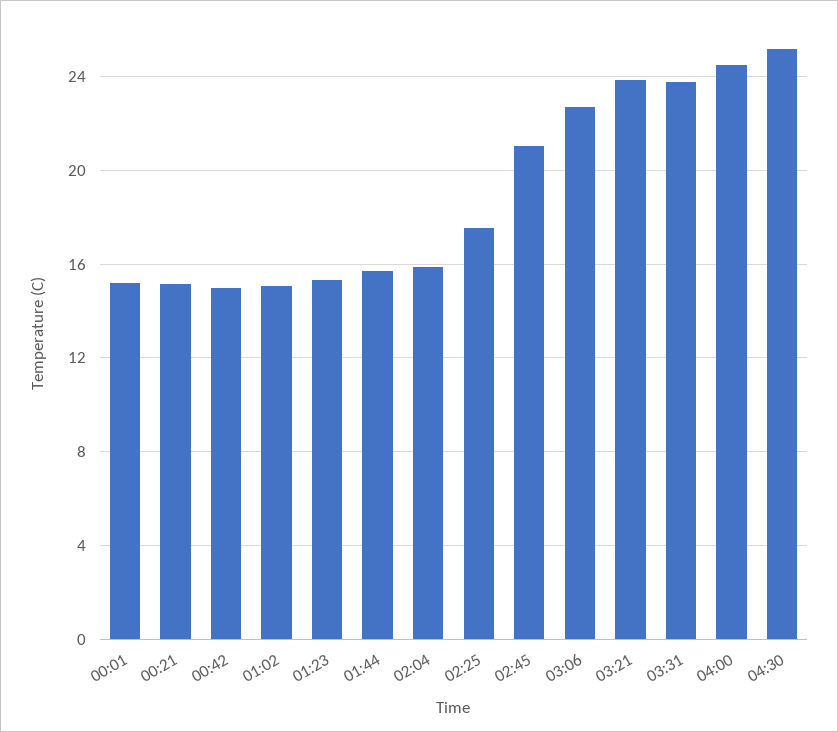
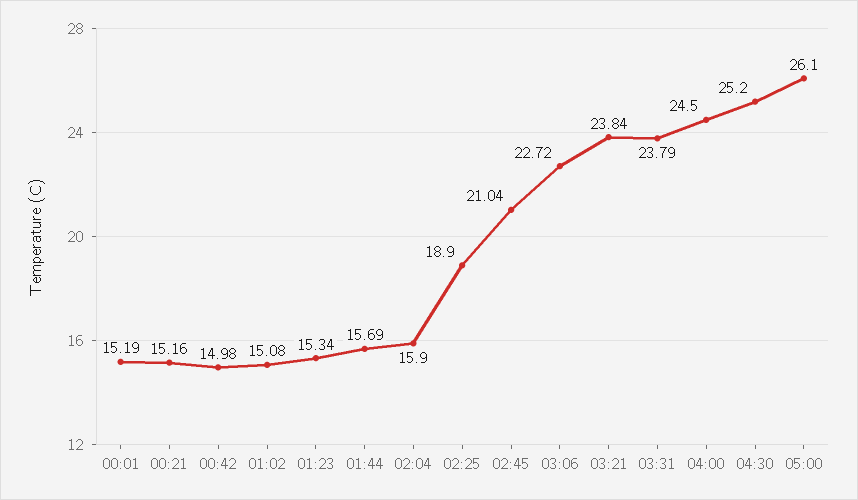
02:25: 17.5 -> 18.9
05:00: none -> 26.1

